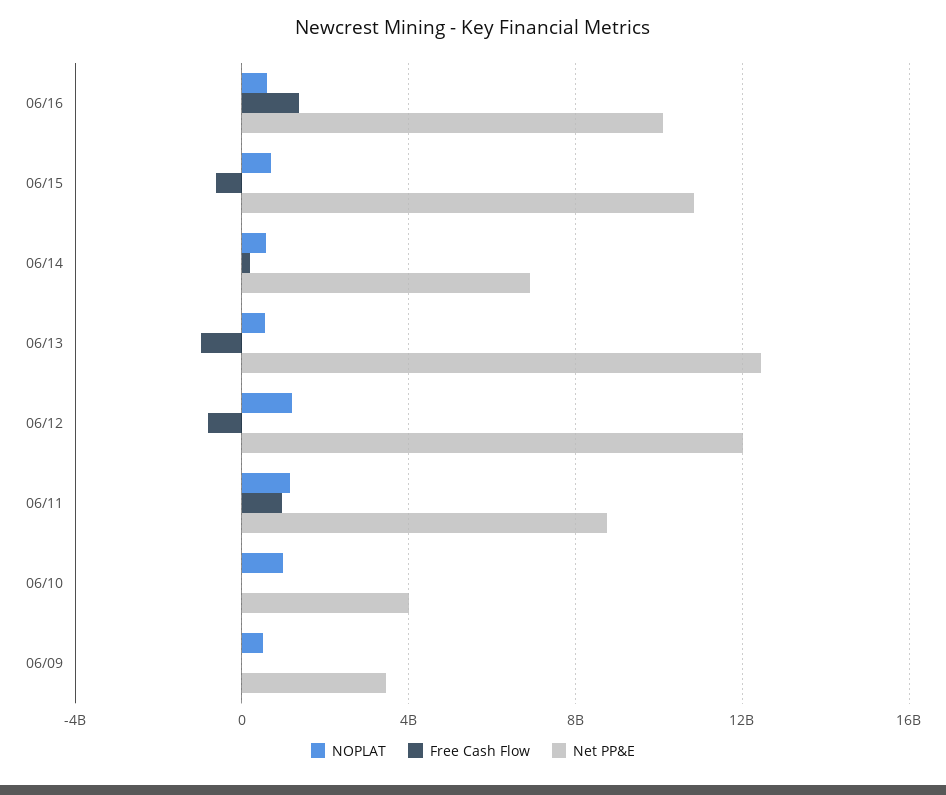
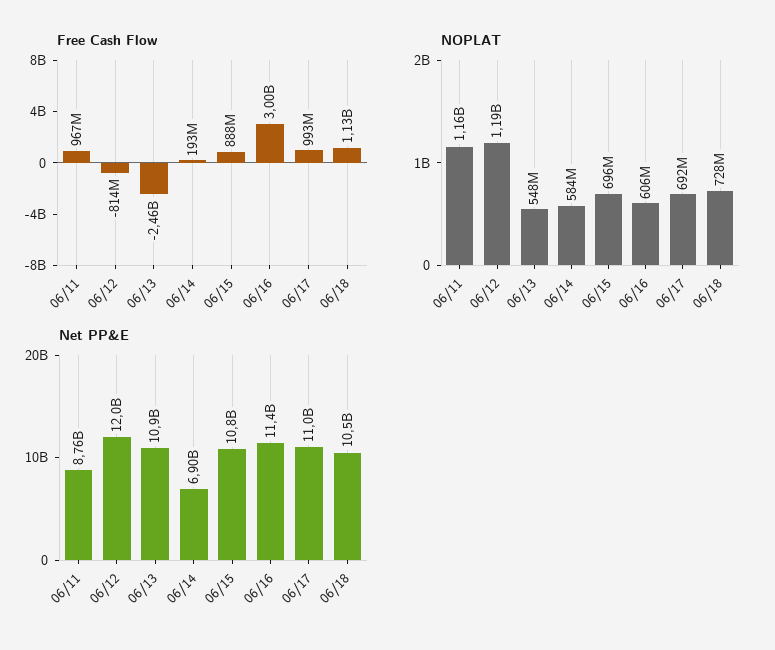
Free Cash Flow, 06/16: 1500000000 -> 3000000000
Net PP&E, 06/16: 10000000000 -> 11400000000
Free Cash Flow, 06/15: -500000000 -> 888000000
Free Cash Flow, 06/13: -1000000000 -> -2460000000
Net PP&E, 06/13: 12500000000 -> 10900000000
NOPLAT, 06/10: 1000000000 -> none
Free Cash Flow, 06/10: 0 -> none
Net PP&E, 06/10: 4000000000 -> none
NOPLAT, 06/09: 500000000 -> none
Free Cash Flow, 06/09: 0 -> none
Net PP&E, 06/09: 3500000000 -> none
Free Cash Flow, 06/17: none -> 993000000
Free Cash Flow, 06/18: none -> 1130000000
NOPLAT, 06/17: none -> 692000000
NOPLAT, 06/18: none -> 728000000
Net PP&E, 06/17: none -> 11000000000
Net PP&E, 06/18: none -> 10500000000

